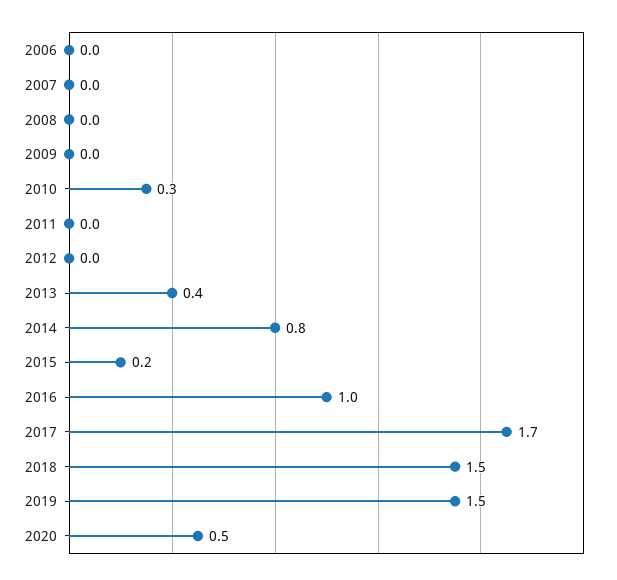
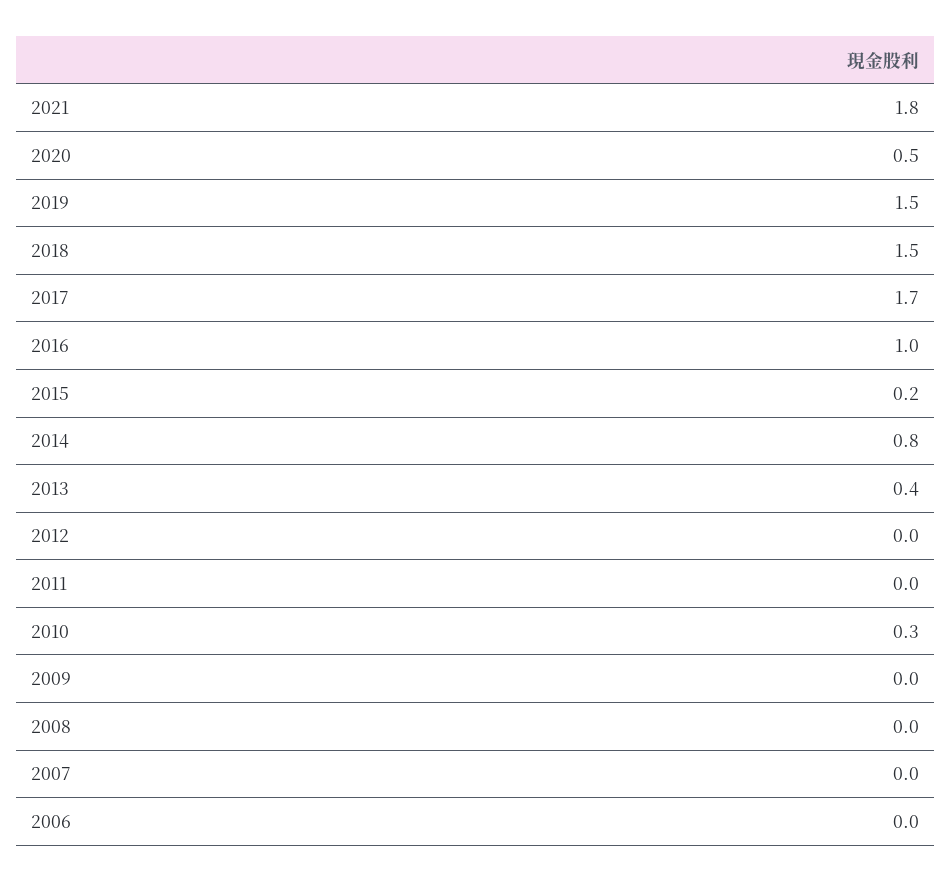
2021: none -> 1.8

